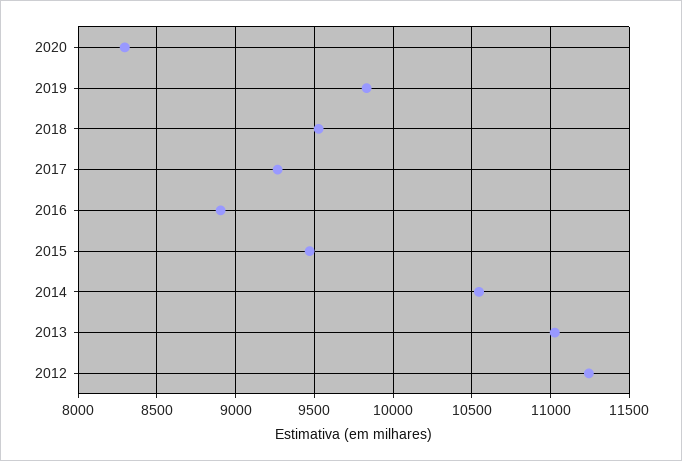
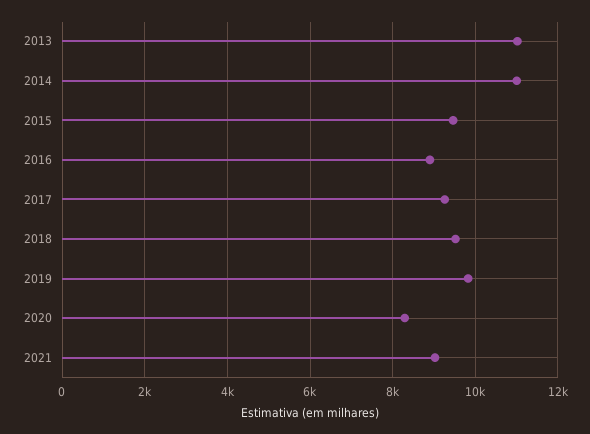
2014: 10550 -> 11000
2012: 11250 -> none
2021: none -> 9000

